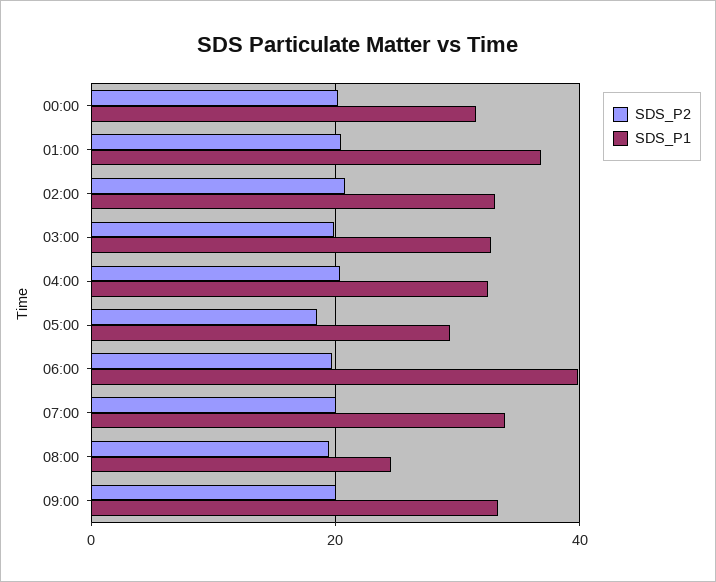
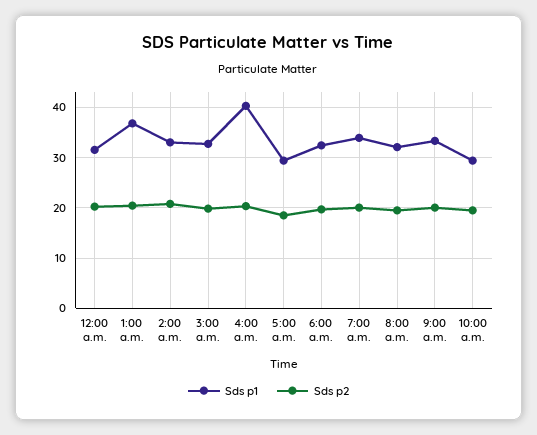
SDS_P1, 04:00: 32 -> 40
SDS_P1, 06:00: 40 -> 32
SDS_P1, 08:00: 24 -> 32
SDS_P1, 10:00 a.m.: none -> 30
SDS_P2, 10:00 a.m.: none -> 20

